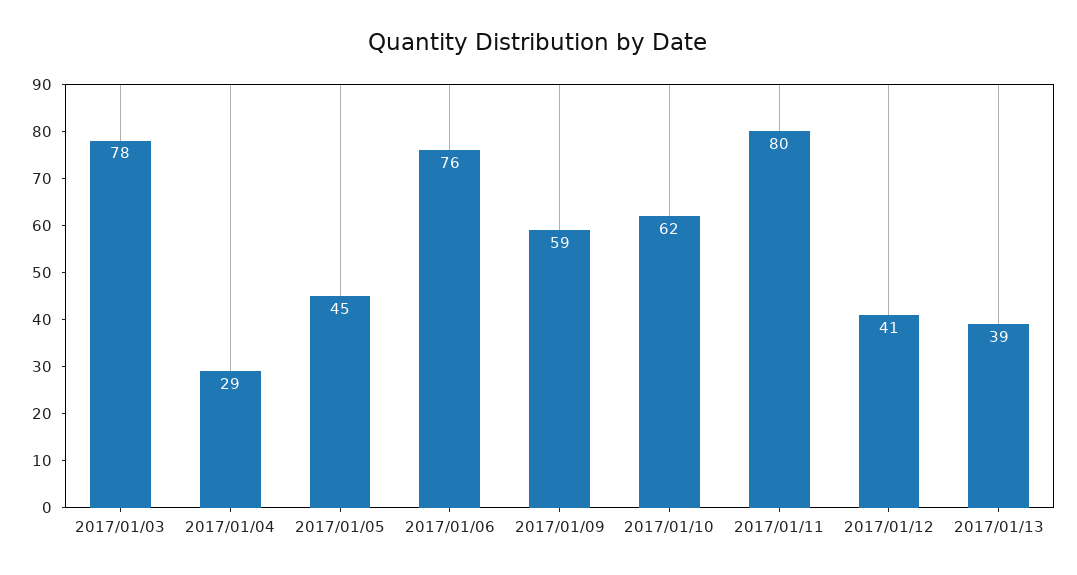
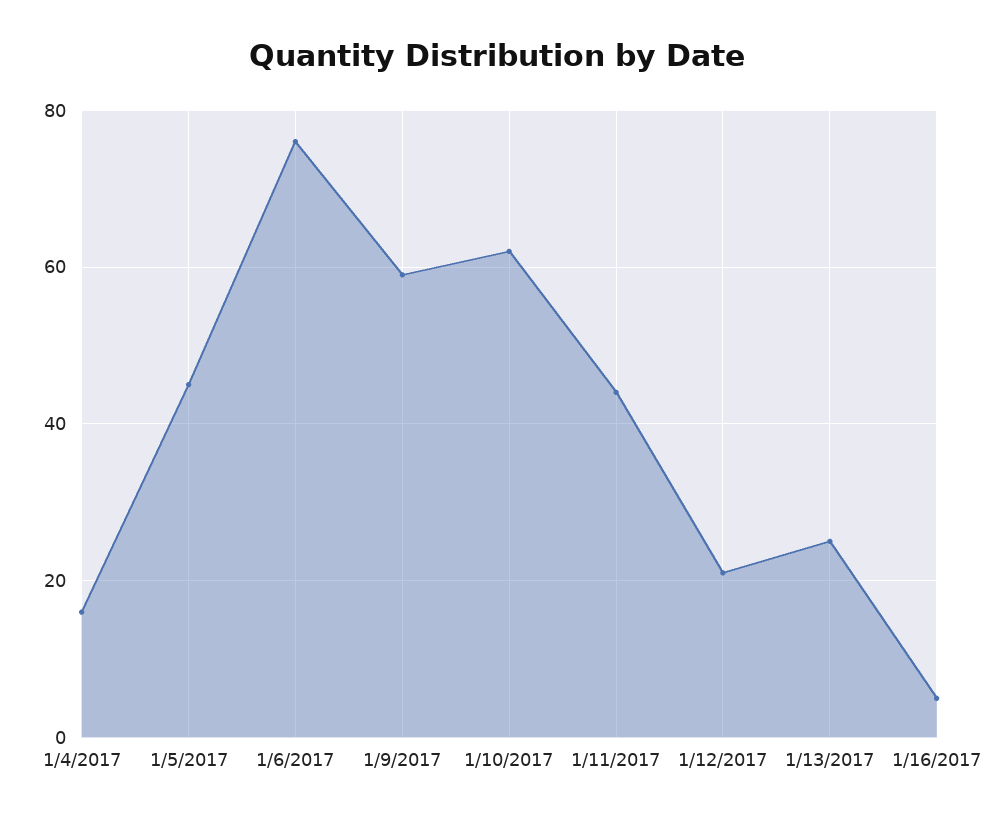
2017/01/03: 78 -> none
2017/01/04: 29 -> 15
2017/01/11: 80 -> 45
2017/01/12: 41 -> 20
2017/01/13: 39 -> 25
1/16/2017: none -> 5

